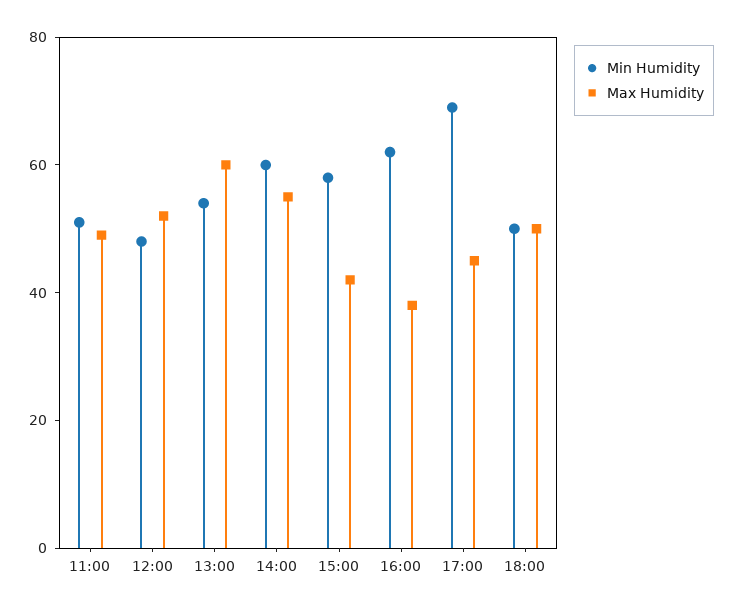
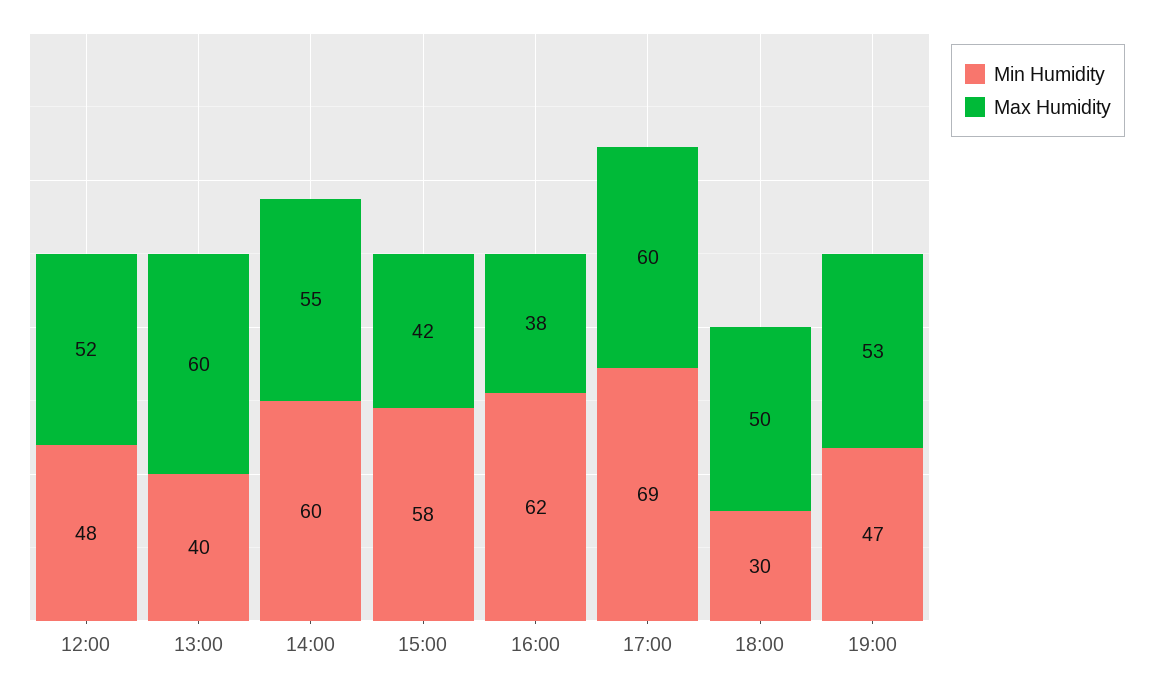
Min Humidity, 11:00: 50 -> none
Max Humidity, 11:00: 50 -> none
Min Humidity, 13:00: 55 -> 40
Max Humidity, 17:00: 45 -> 60
Min Humidity, 18:00: 50 -> 30
Min Humidity, 19:00: none -> 47
Max Humidity, 19:00: none -> 53

